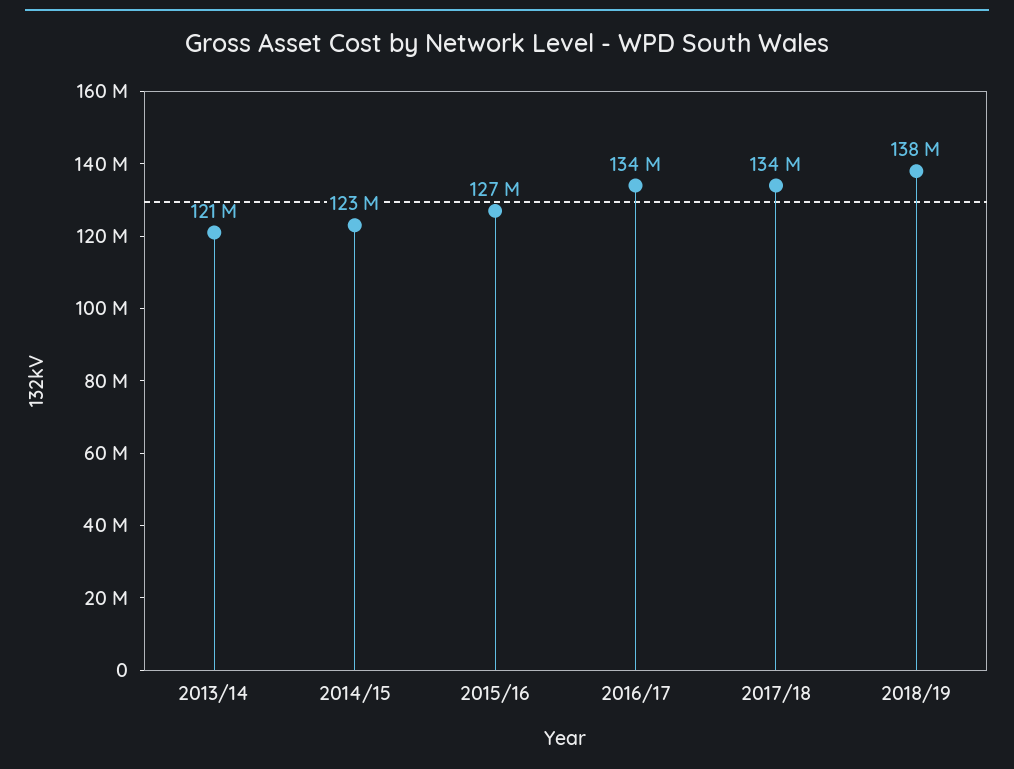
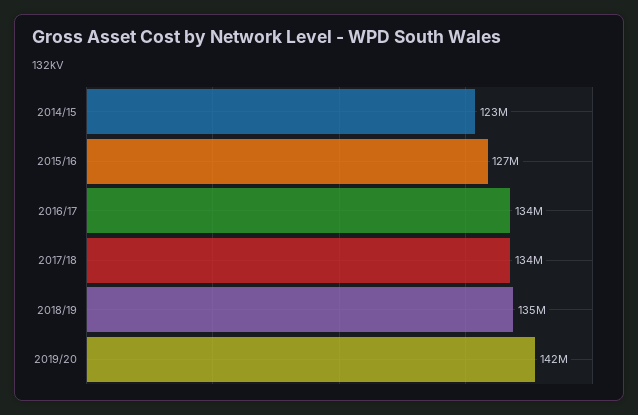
2013/14: 121000000 -> none
2018/19: 138000000 -> 135000000
2019/20: none -> 142000000

